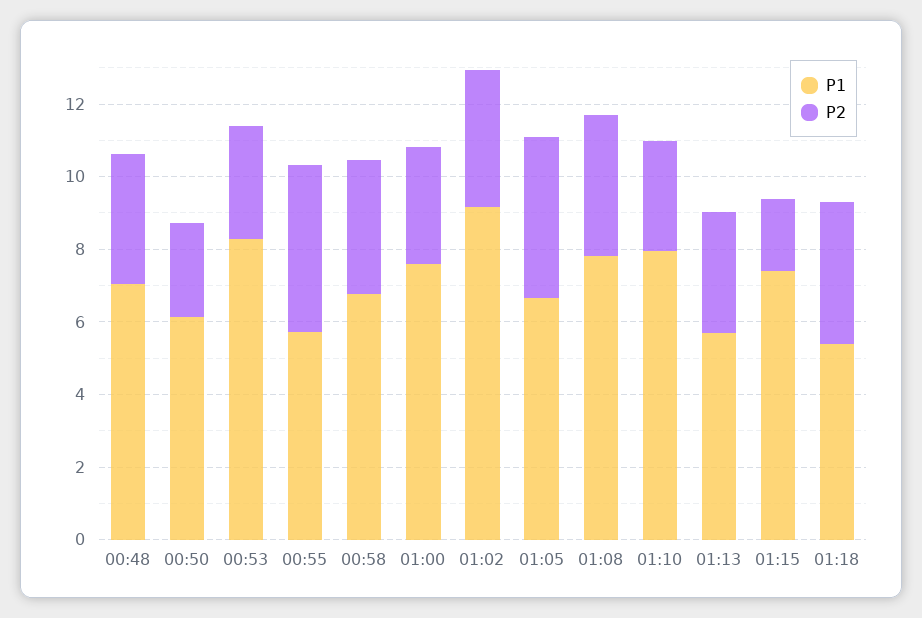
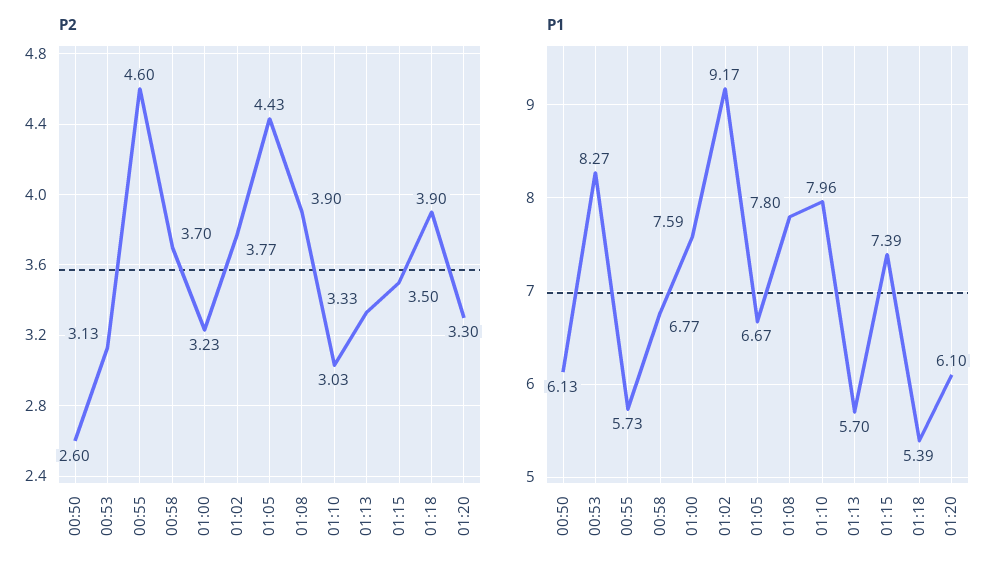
P1, 00:48: 7 -> none
P2, 00:48: 3.5 -> none
P2, 01:15: 2 -> 3.5
P2, 01:20: none -> 3.3
P1, 01:20: none -> 6.1

